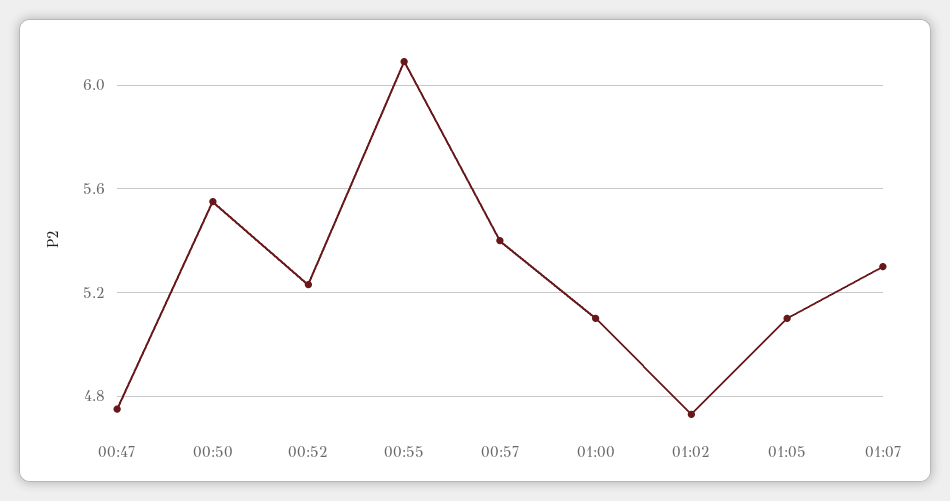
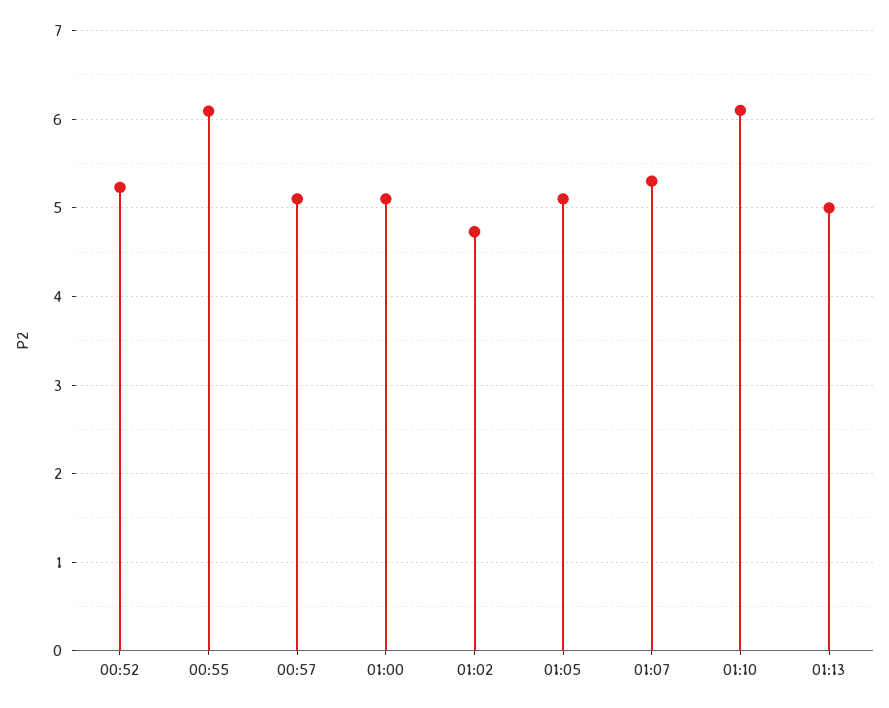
00:47: 4.75 -> none
00:50: 5.55 -> none
00:57: 5.4 -> 5.1
01:10: none -> 6.1
01:13: none -> 5

